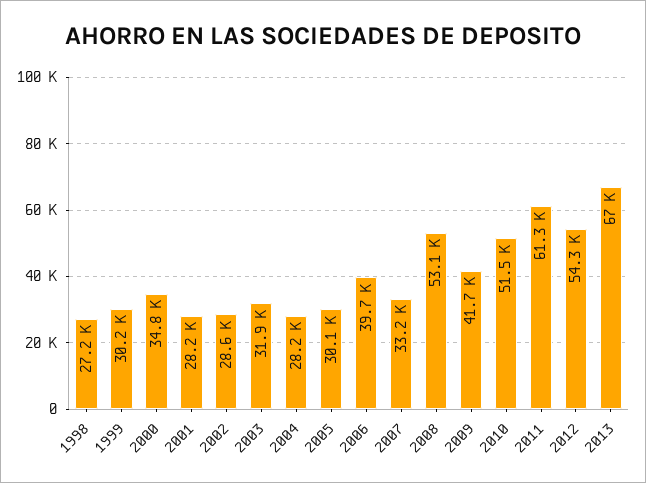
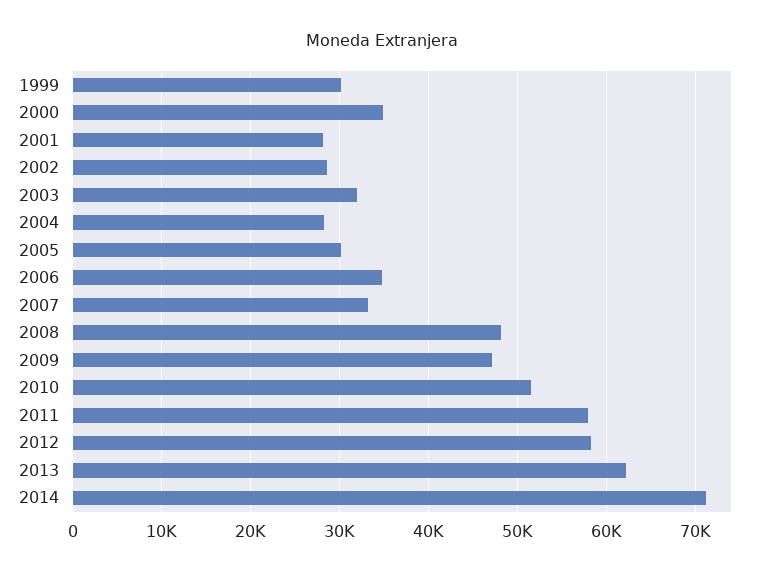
1998: 27200 -> none
2006: 39700 -> 35000
2008: 53100 -> 48000
2009: 41700 -> 47000
2011: 61300 -> 58000
2012: 54300 -> 58000
2013: 67000 -> 62000
2014: none -> 71000

